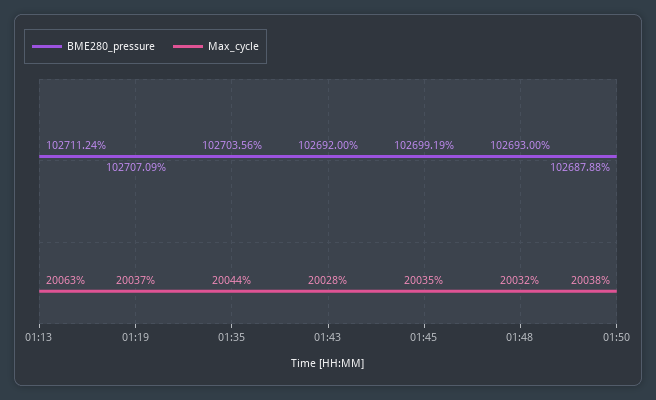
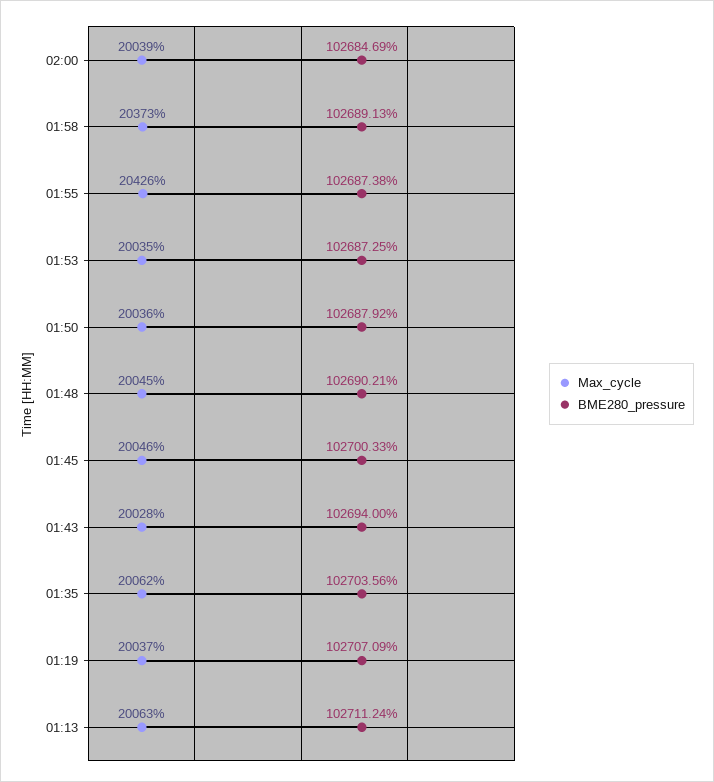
Max_cycle, 01:35: 20044 -> 20062
BME280_pressure, 01:43: 102692 -> 102694
BME280_pressure, 01:45: 102699.19 -> 102700.33
Max_cycle, 01:45: 20035 -> 20046
BME280_pressure, 01:48: 102693 -> 102690.21
Max_cycle, 01:48: 20032 -> 20045
BME280_pressure, 01:50: 102687.88 -> 102687.92
Max_cycle, 01:50: 20038 -> 20036
Max_cycle, 02:00: none -> 20039
BME280_pressure, 02:00: none -> 102684.69
Max_cycle, 01:58: none -> 20373
BME280_pressure, 01:58: none -> 102689.13
Max_cycle, 01:55: none -> 20426
BME280_pressure, 01:55: none -> 102687.38
Max_cycle, 01:53: none -> 20035
BME280_pressure, 01:53: none -> 102687.25

